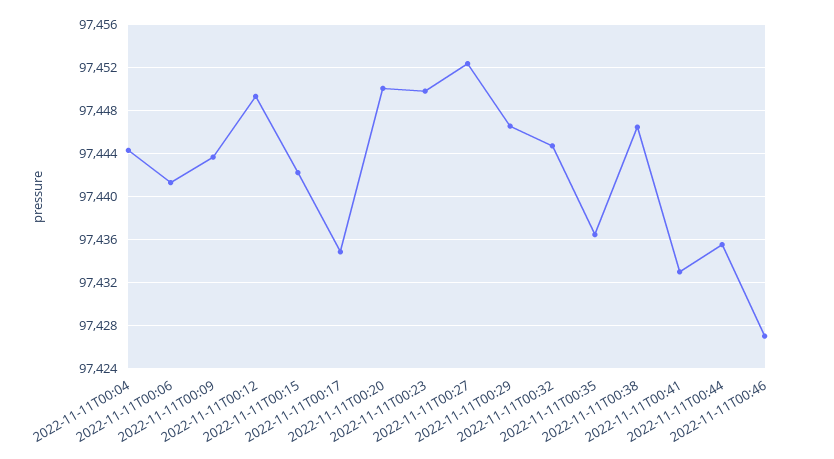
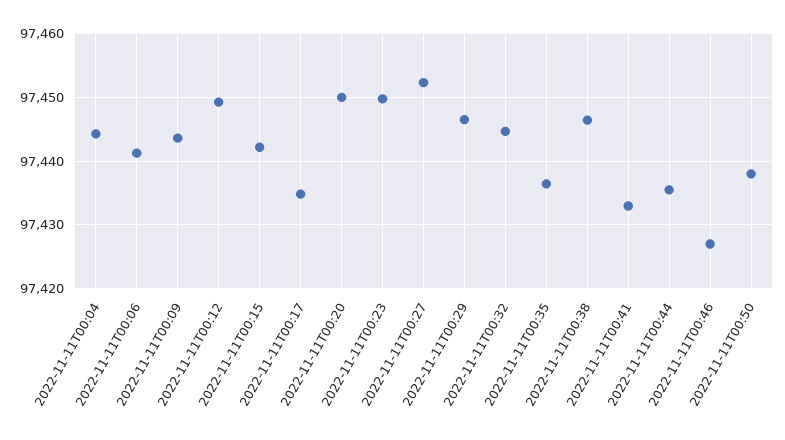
2022-11-11T00:50: none -> 97438

